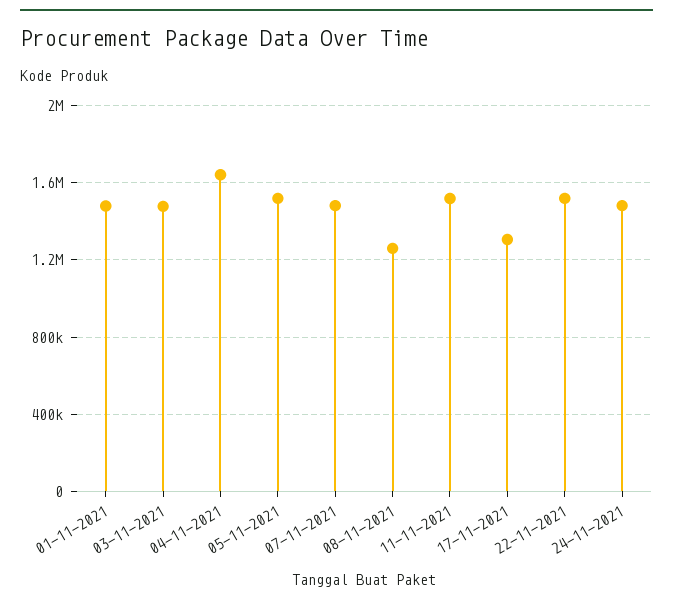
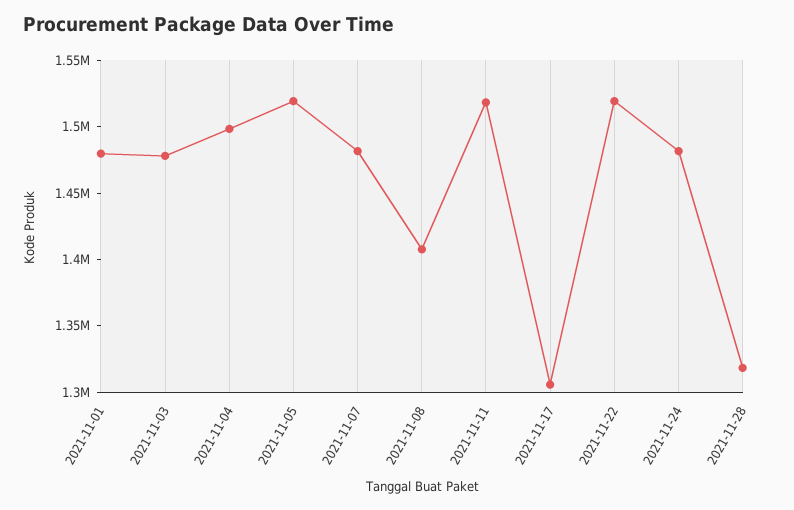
04-11-2021: 1650000 -> 1500000
08-11-2021: 1250000 -> 1410000
2021-11-28: none -> 1320000

